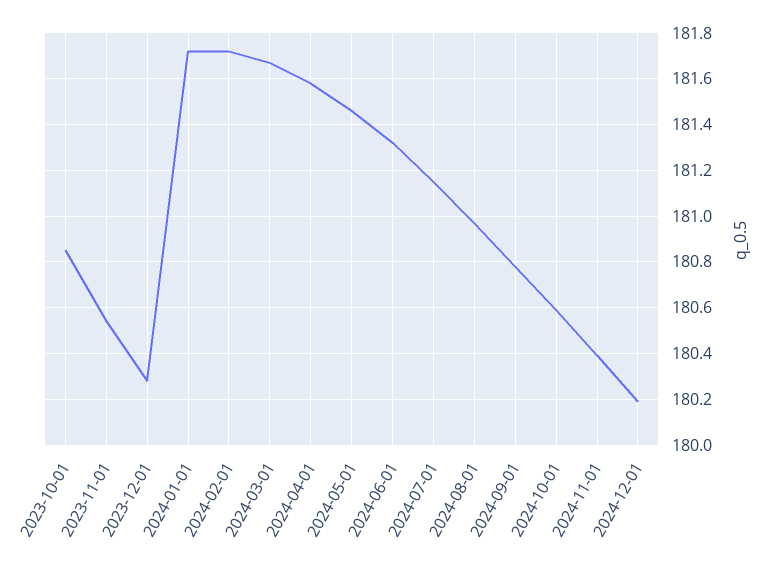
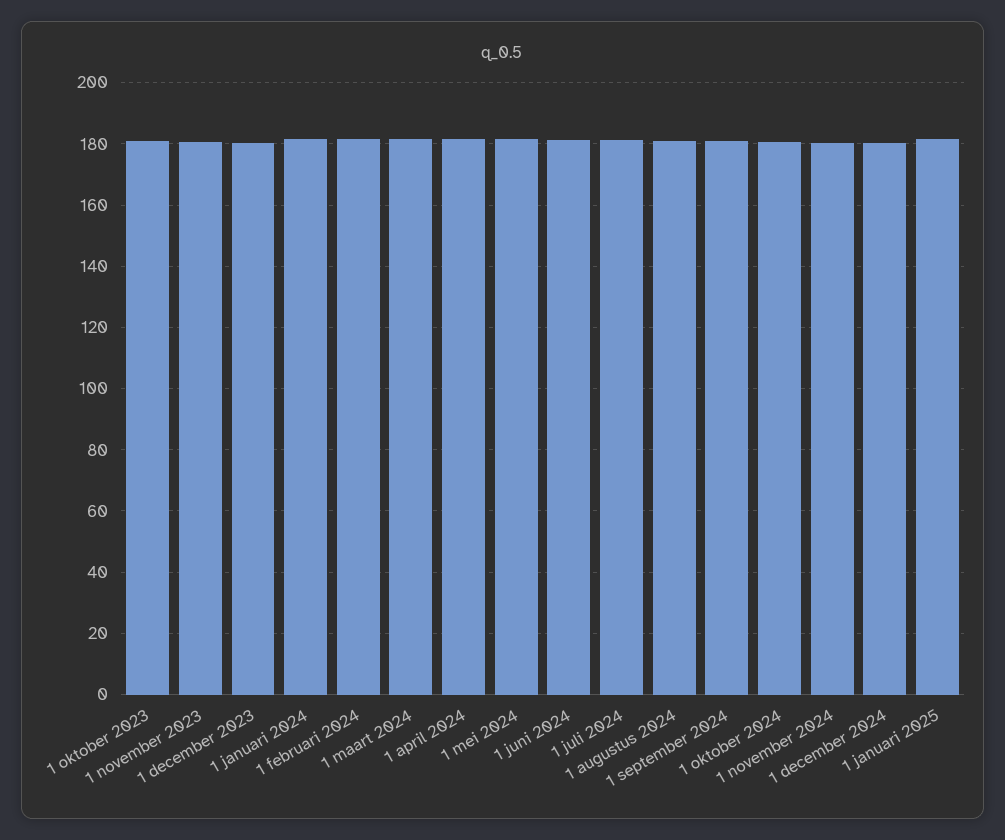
1 januari 2025: none -> 182

